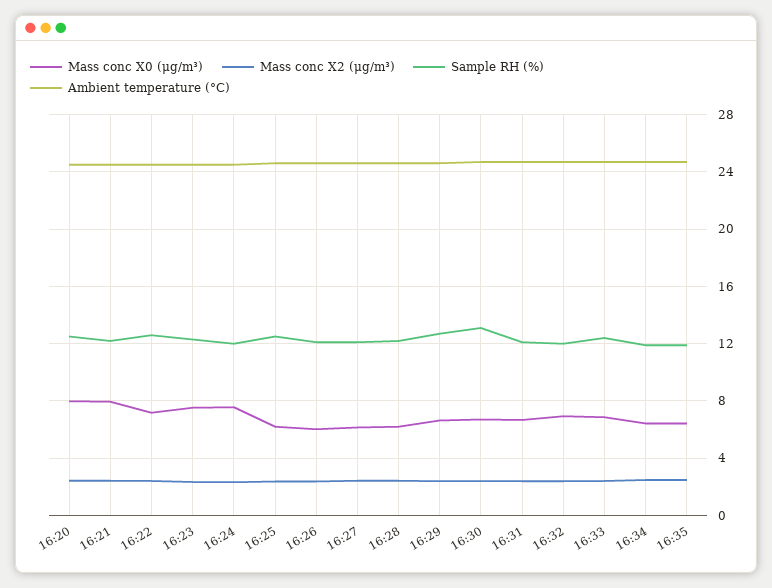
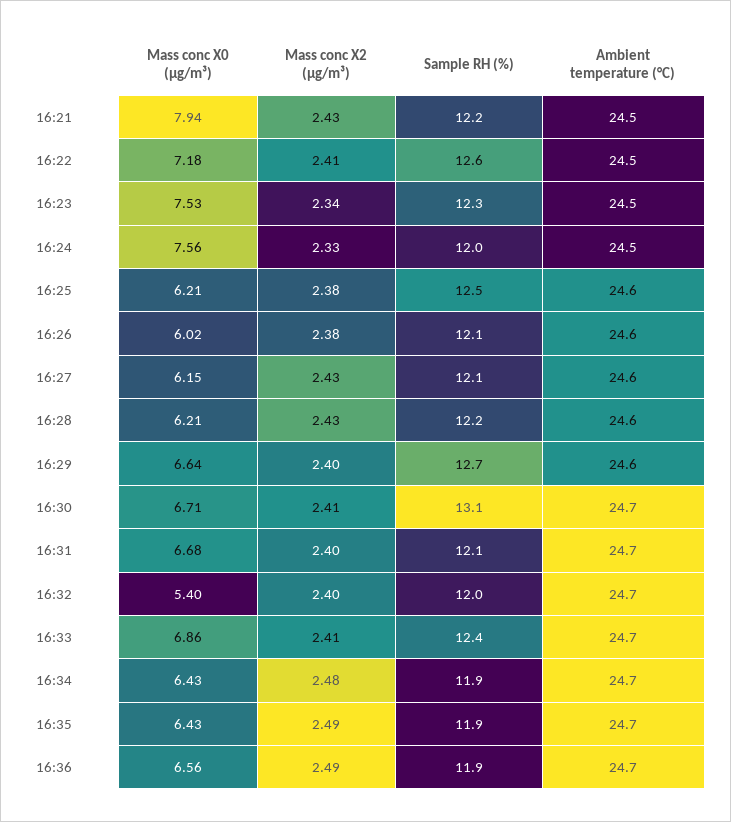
Mass conc X0 (μg/m³), 16:20: 8 -> none
Mass conc X2 (μg/m³), 16:20: 2.5 -> none
Sample RH (%), 16:20: 12.5 -> none
Ambient temperature (°C), 16:20: 24.5 -> none
Mass conc X0 (μg/m³), 16:32: 7 -> 5.4
Mass conc X0 (μg/m³), 16:36: none -> 6.56
Mass conc X2 (μg/m³), 16:36: none -> 2.49
Sample RH (%), 16:36: none -> 11.9
Ambient temperature (°C), 16:36: none -> 24.7

